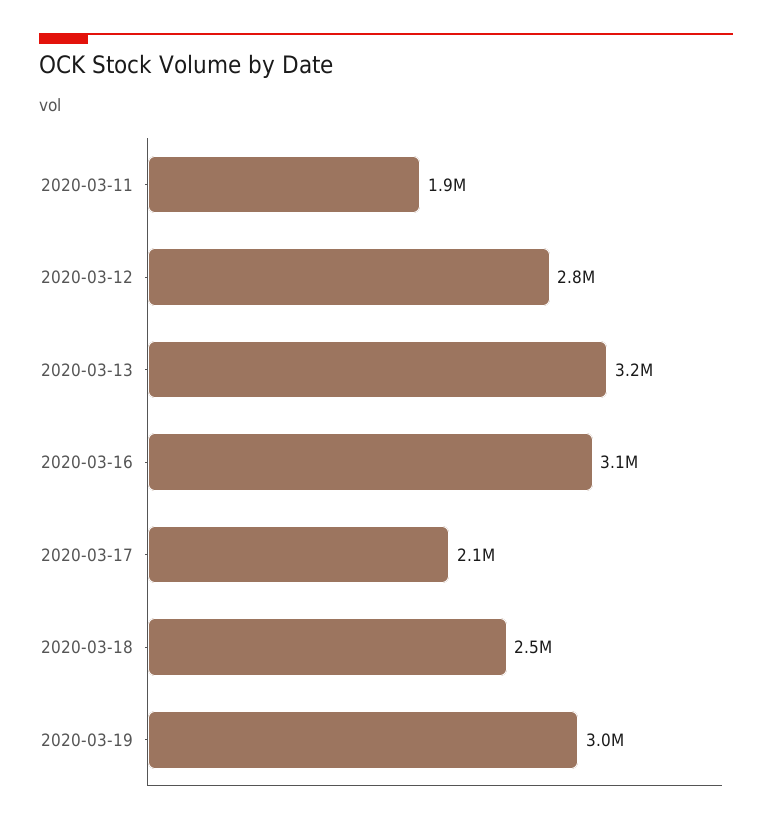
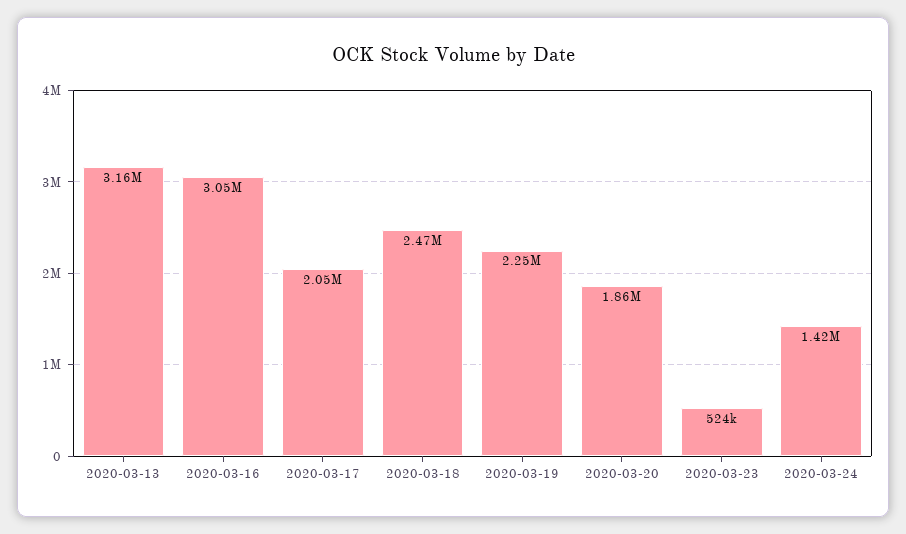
2020-03-11: 1900000 -> none
2020-03-12: 2800000 -> none
2020-03-19: 3000000 -> 2250000
2020-03-20: none -> 1860000
2020-03-23: none -> 524000
2020-03-24: none -> 1420000

